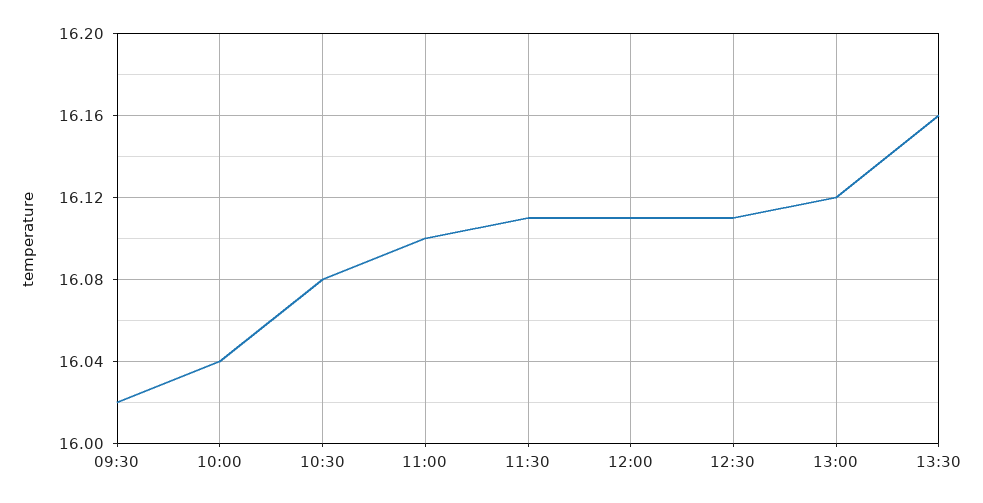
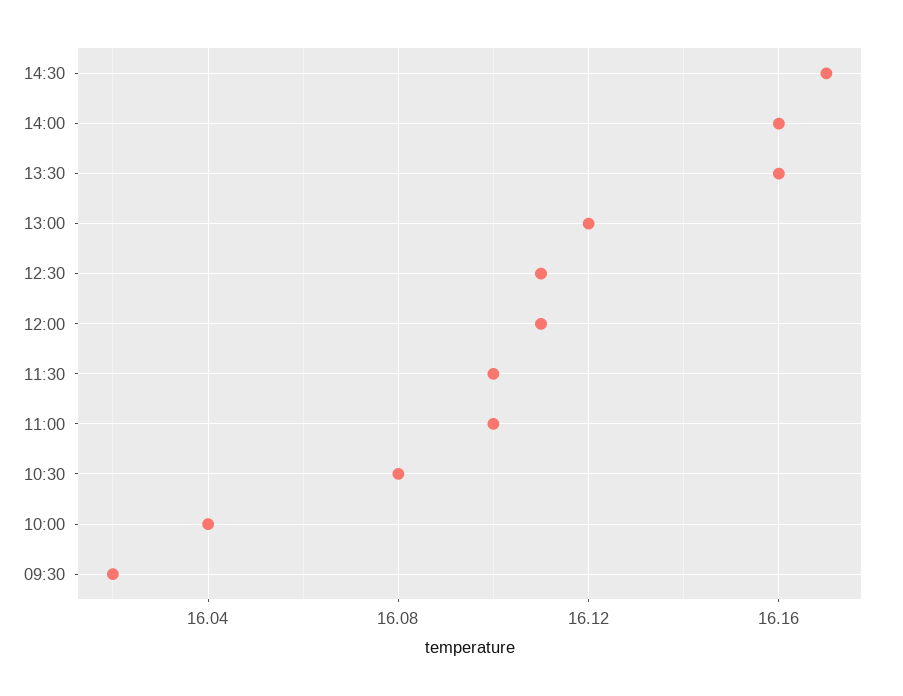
11:30: 16.11 -> 16.1
14:30: none -> 16.17
14:00: none -> 16.16

